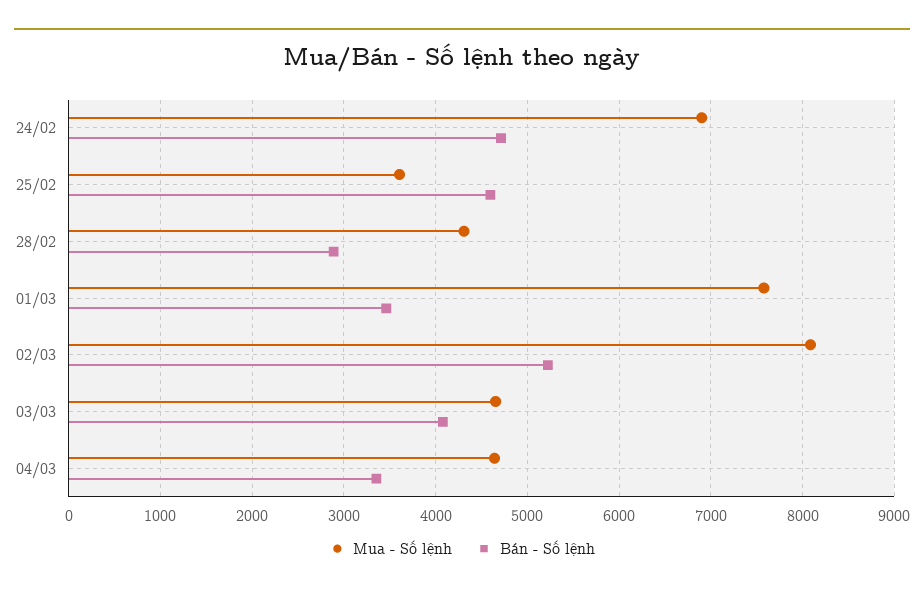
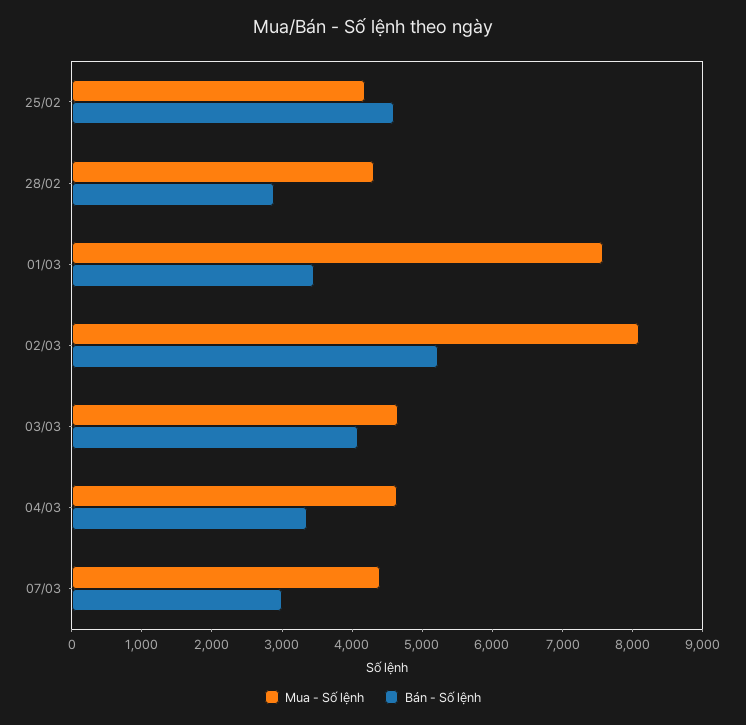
Mua - Số lệnh, 24/02: 6900 -> none
Bán - Số lệnh, 24/02: 4700 -> none
Mua - Số lệnh, 25/02: 3600 -> 4200
Mua - Số lệnh, 07/03: none -> 4400
Bán - Số lệnh, 07/03: none -> 3000

